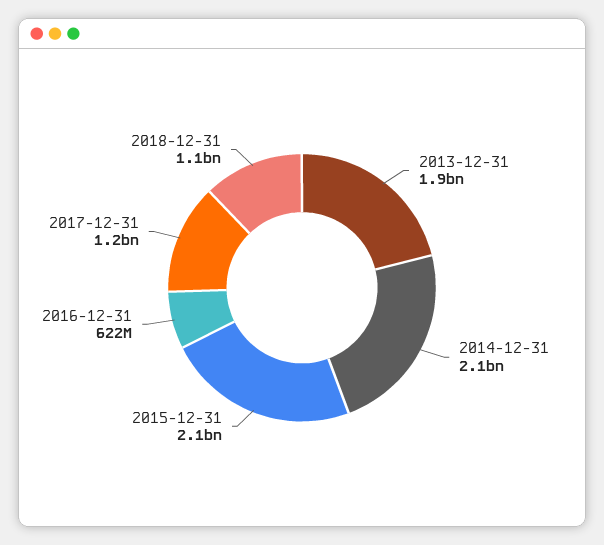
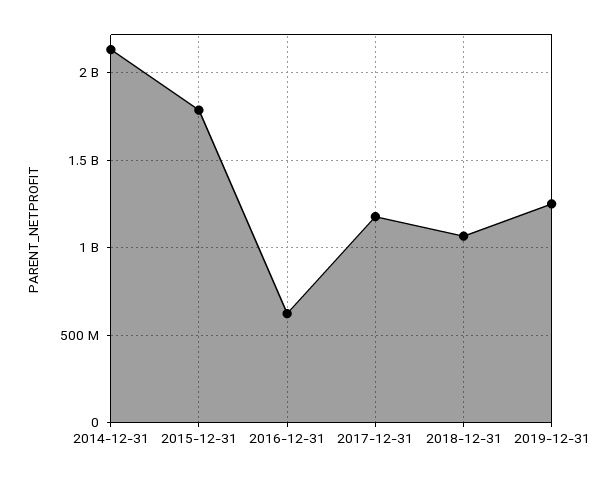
2013-12-31: 1900000000 -> none
2015-12-31: 2100000000 -> 1800000000
2019-12-31: none -> 1250000000

